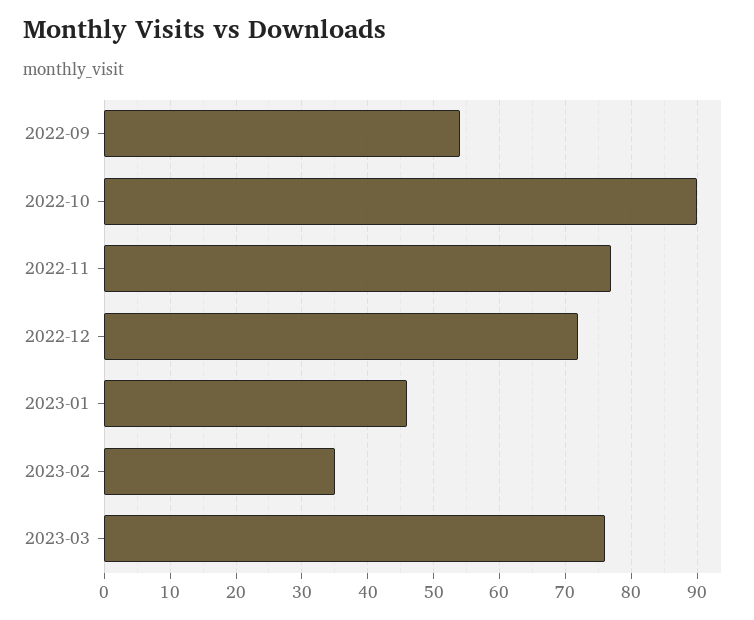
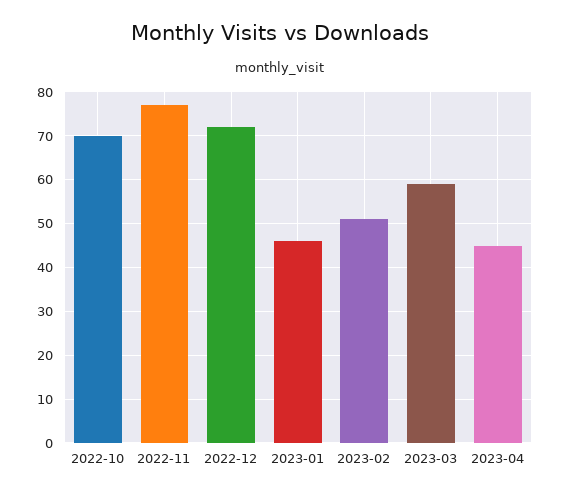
2022-09: 54 -> none
2022-10: 90 -> 70
2023-02: 35 -> 50
2023-03: 76 -> 60
2023-04: none -> 45

